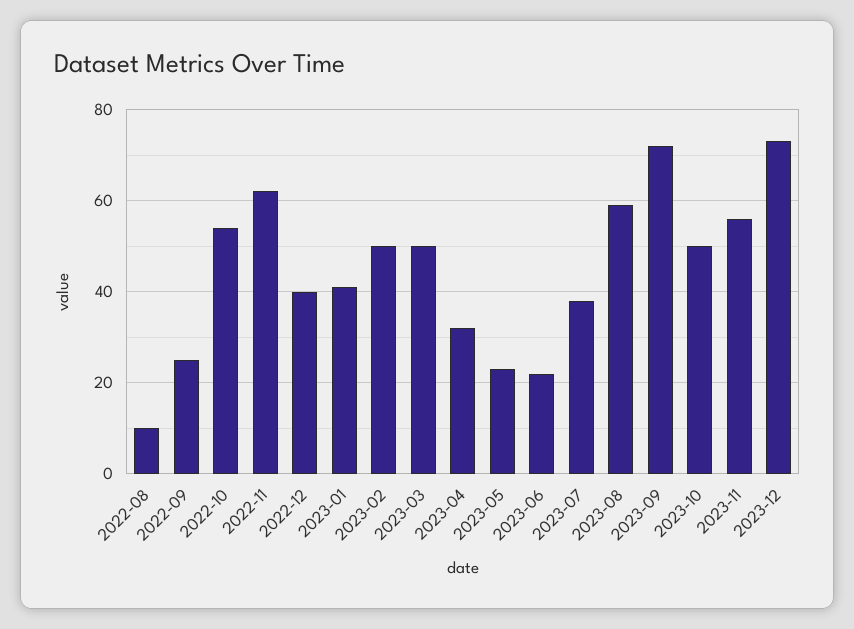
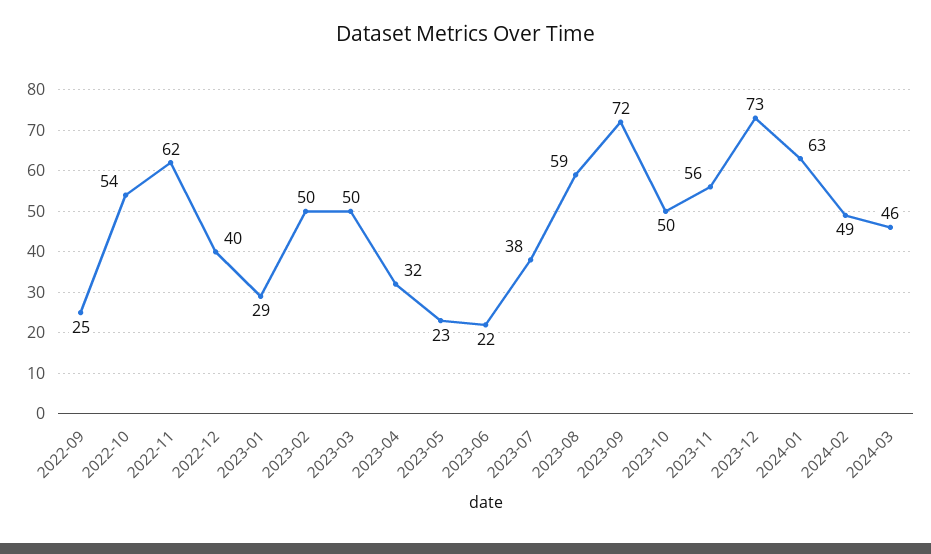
2022-08: 10 -> none
2023-01: 40 -> 29
2024-01: none -> 63
2024-02: none -> 49
2024-03: none -> 46

